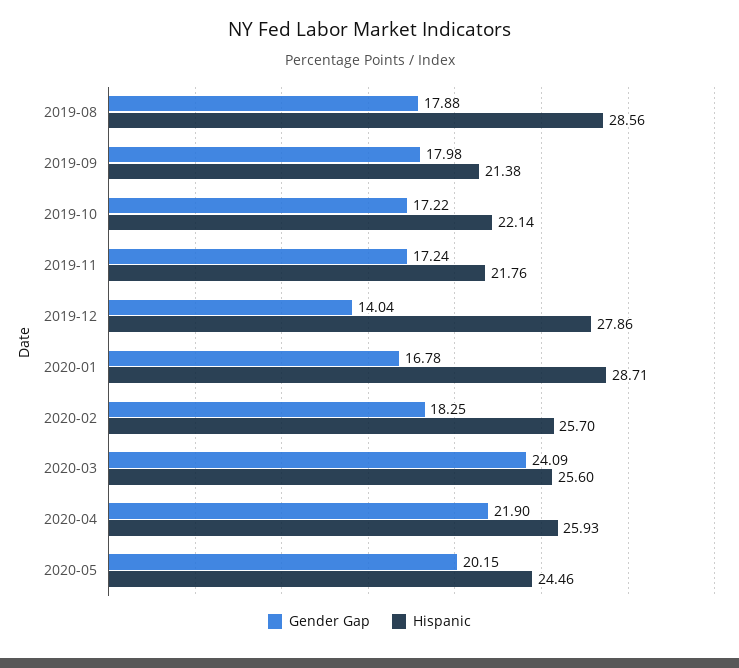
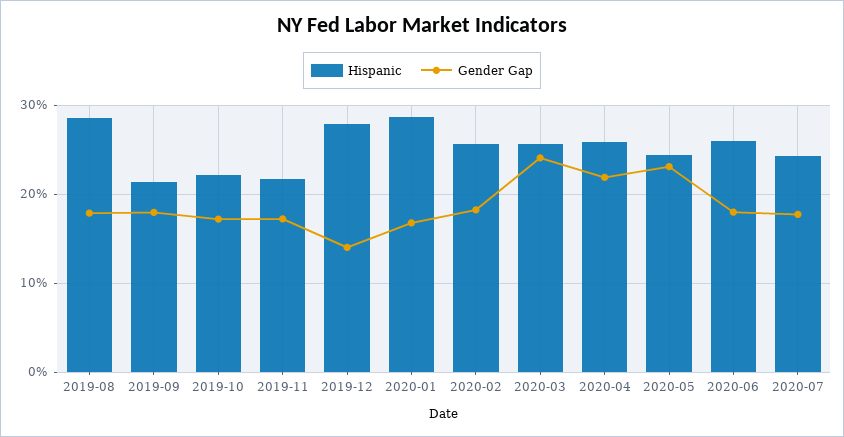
Gender Gap, 2020-05: 20.15 -> 23
Hispanic, 2020-06: none -> 26
Gender Gap, 2020-06: none -> 18
Hispanic, 2020-07: none -> 24
Gender Gap, 2020-07: none -> 18

